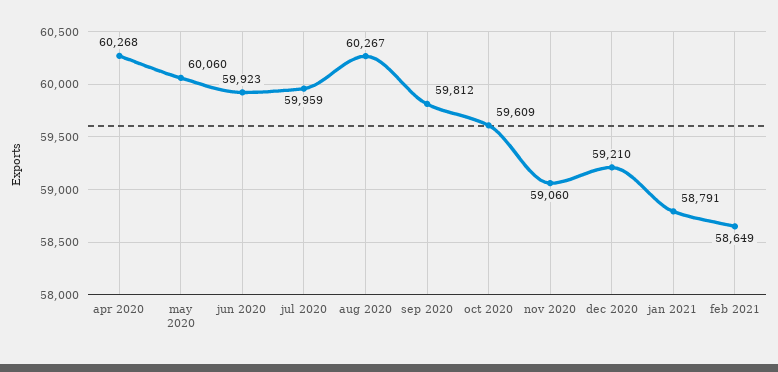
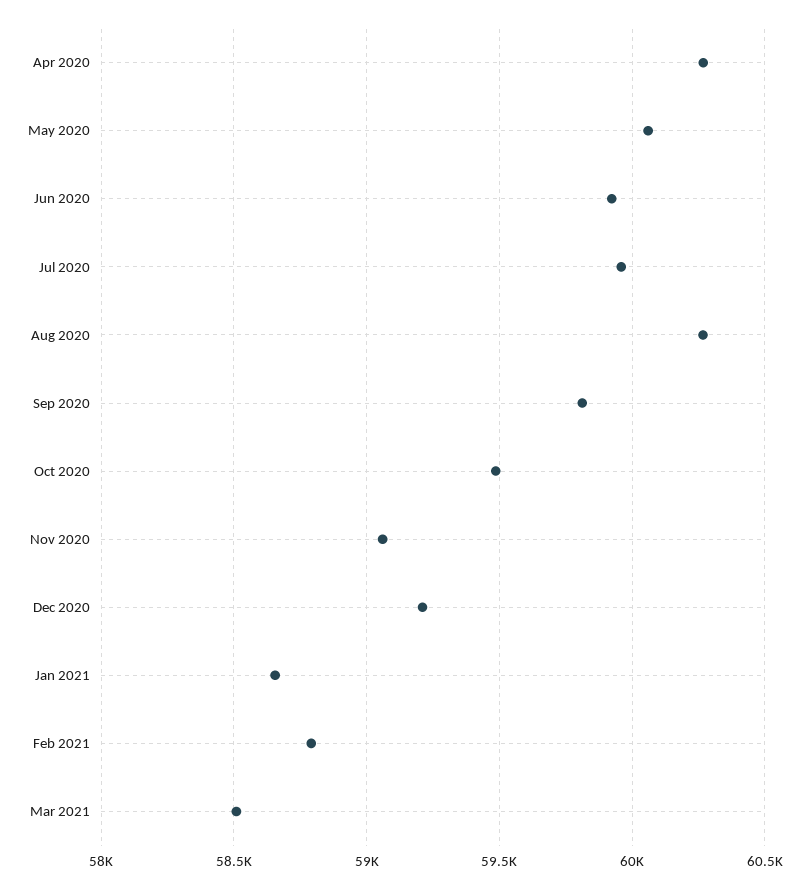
oct 2020: 59609 -> 59500
jan 2021: 58791 -> 58650
feb 2021: 58649 -> 58800
Mar 2021: none -> 58500

